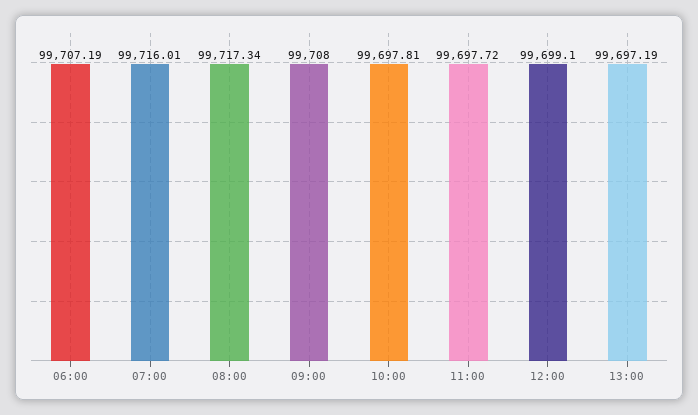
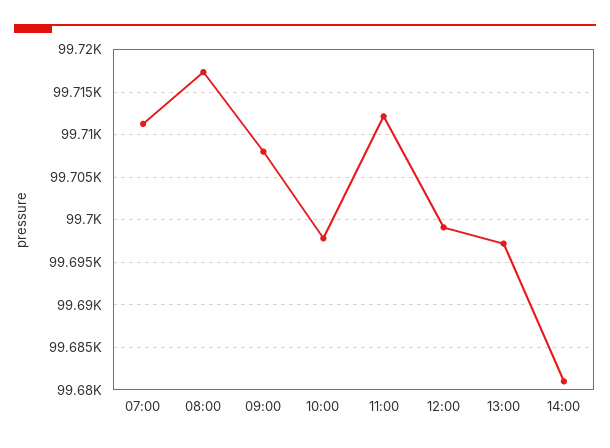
06:00: 99707.19 -> none
07:00: 99716.01 -> 99711
11:00: 99697.72 -> 99712
14:00: none -> 99681

